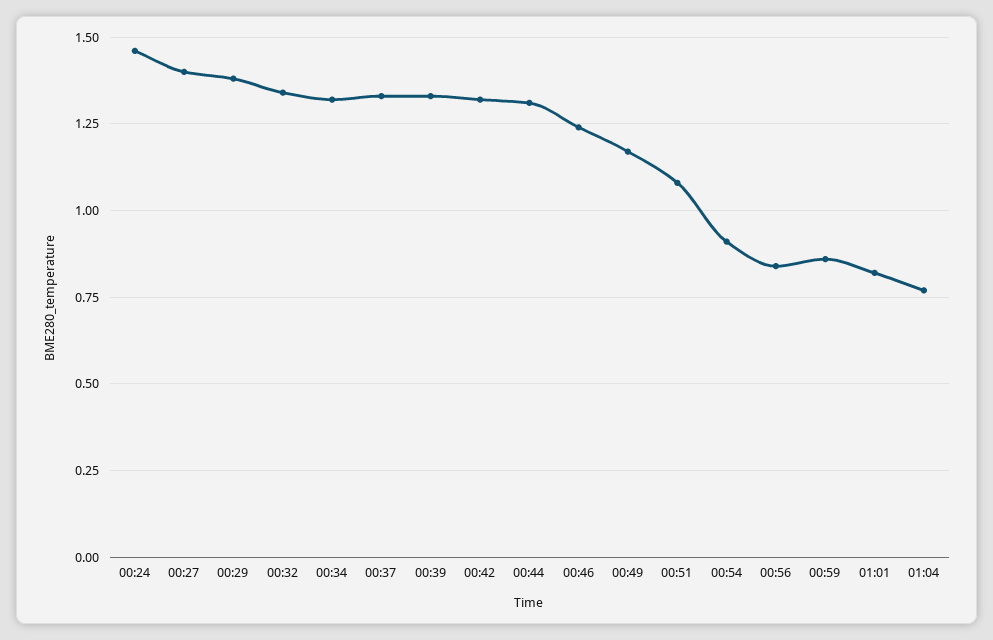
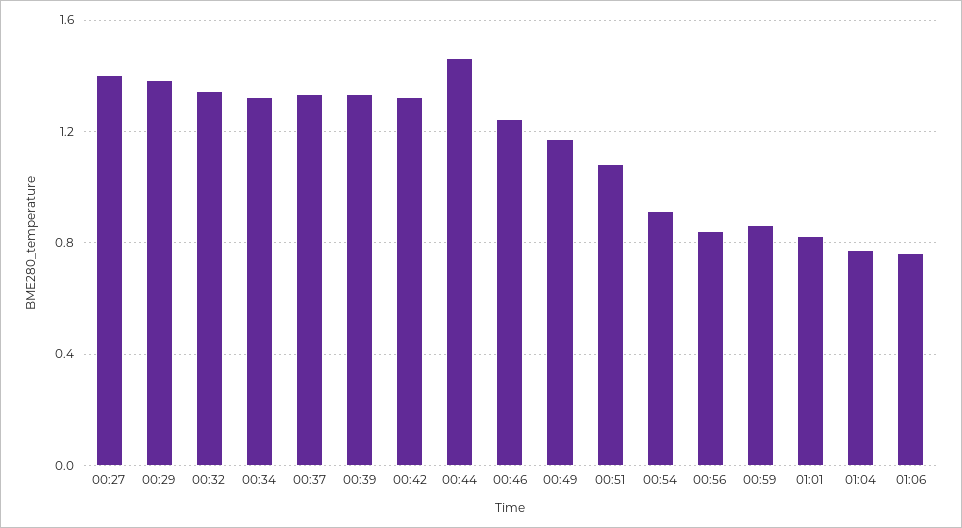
00:24: 1.45 -> none
00:44: 1.3 -> 1.45
01:06: none -> 0.75

